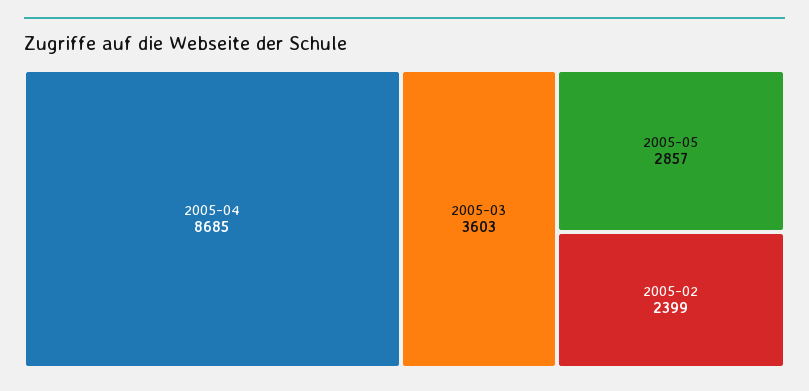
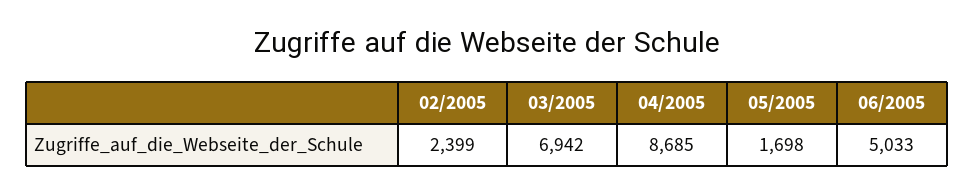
2005-03: 3603 -> 6942
2005-05: 2857 -> 1698
06/2005: none -> 5033

